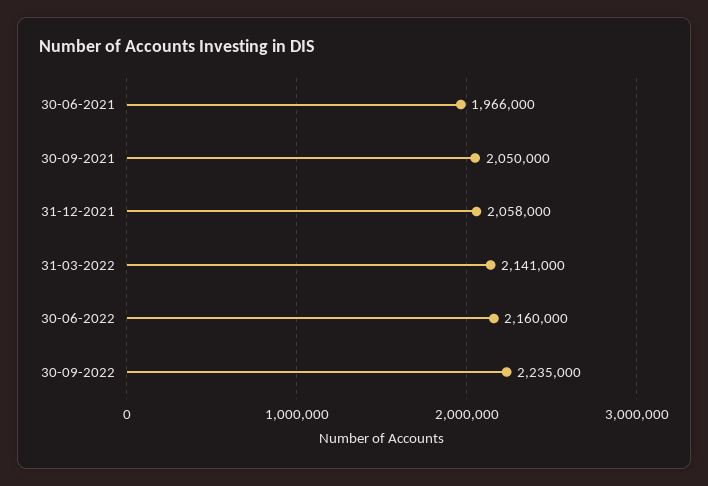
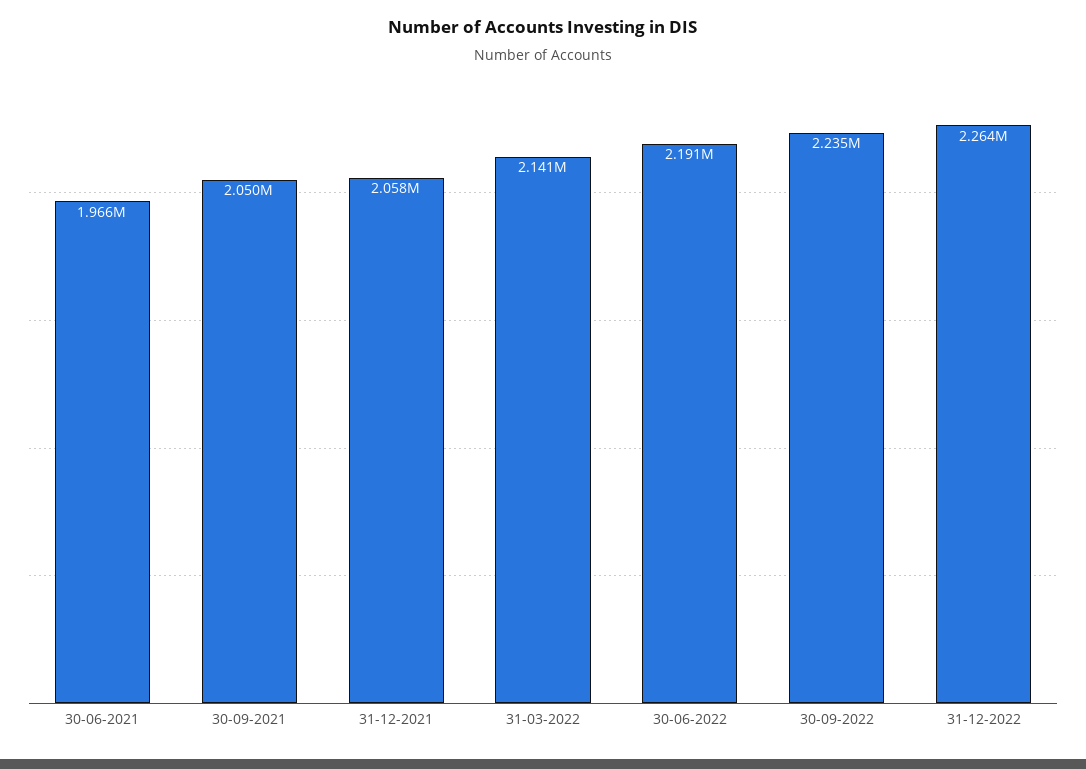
30-06-2022: 2160000 -> 2191000
31-12-2022: none -> 2264000

